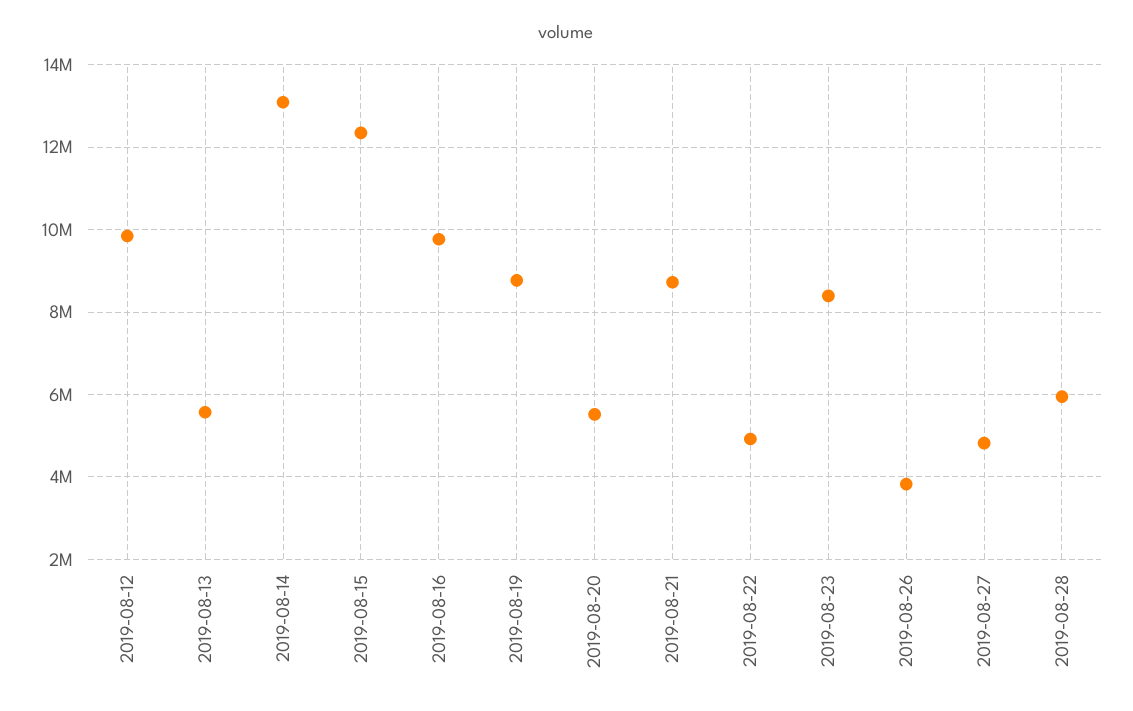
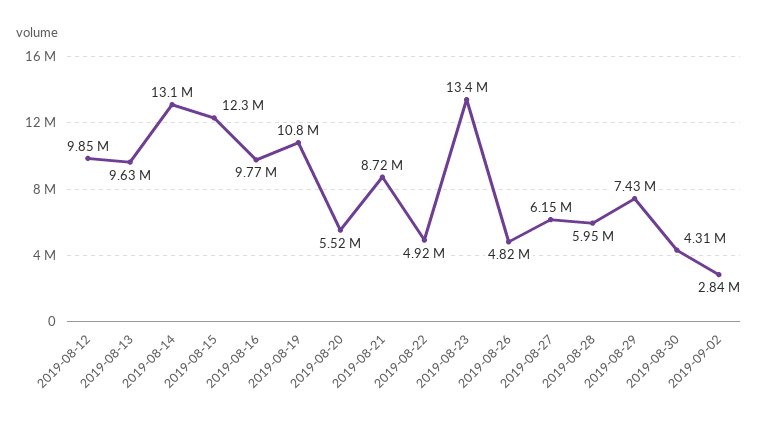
2019-08-13: 5600000 -> 9630000
2019-08-19: 8800000 -> 10800000
2019-08-23: 8400000 -> 13400000
2019-08-26: 3800000 -> 4820000
2019-08-27: 4800000 -> 6150000
2019-08-29: none -> 7430000
2019-08-30: none -> 4310000
2019-09-02: none -> 2840000

